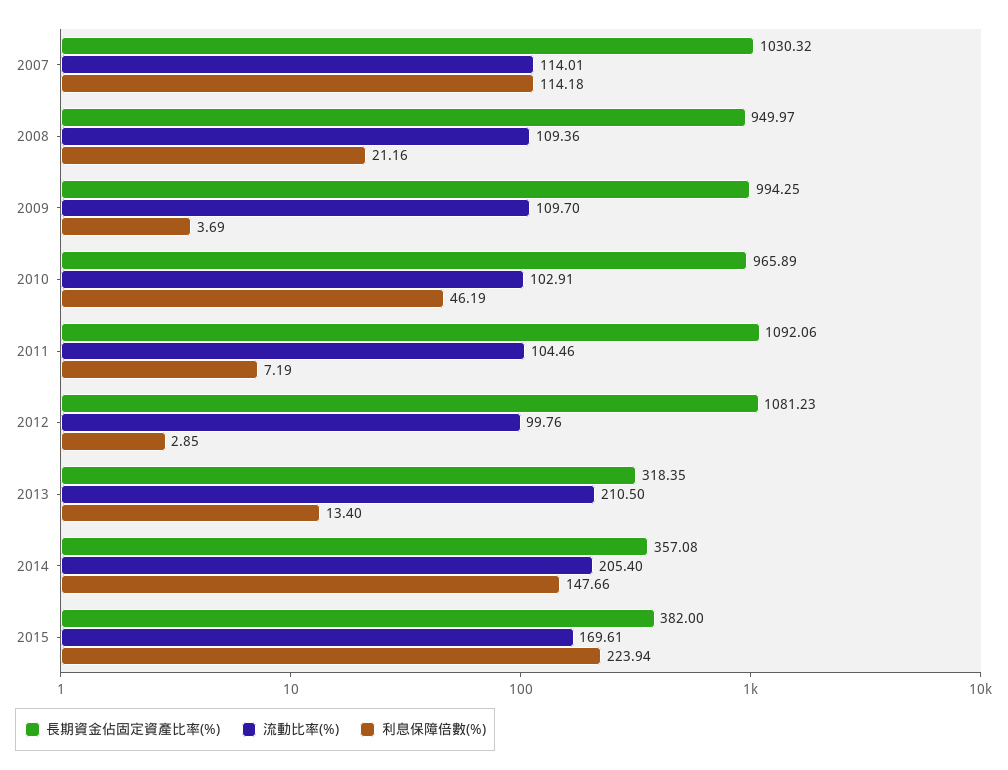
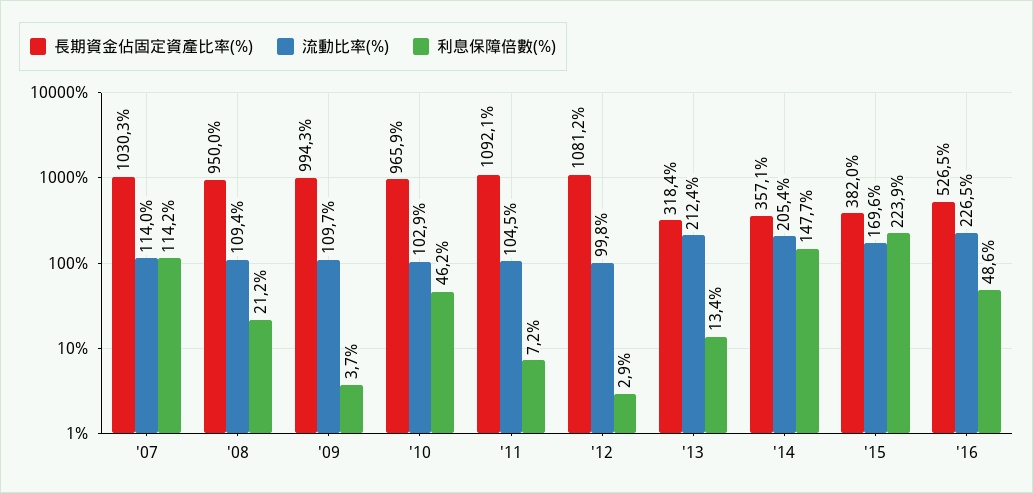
流動比率(%), 2013: 210.5 -> 212.4
長期資金佔固定資產比率(%), '16: none -> 526.5
流動比率(%), '16: none -> 226.5
利息保障倍數(%), '16: none -> 48.6

